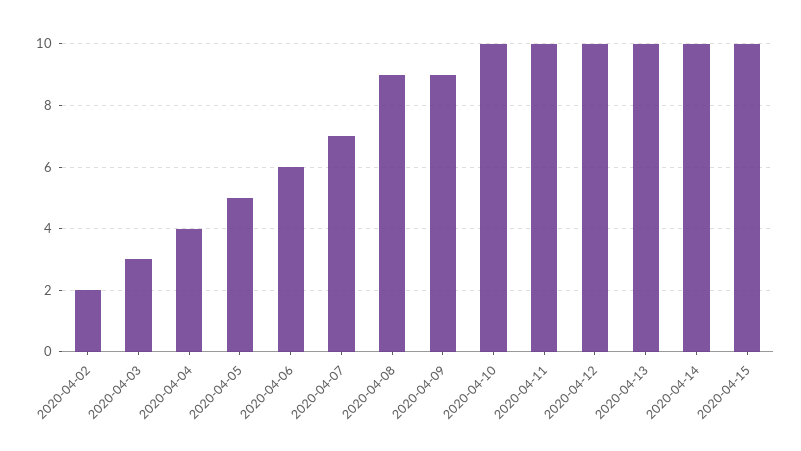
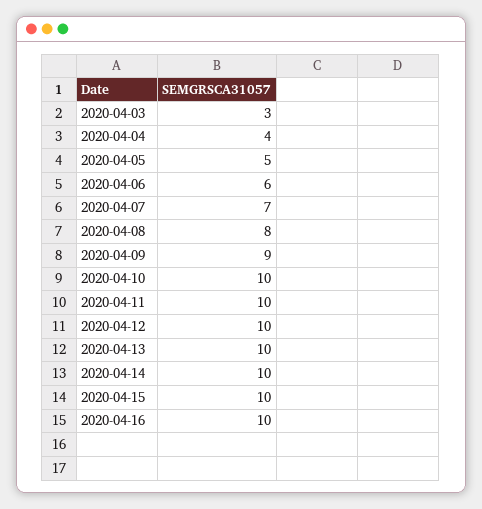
2020-04-02: 2 -> none
2020-04-08: 9 -> 8
2020-04-16: none -> 10

